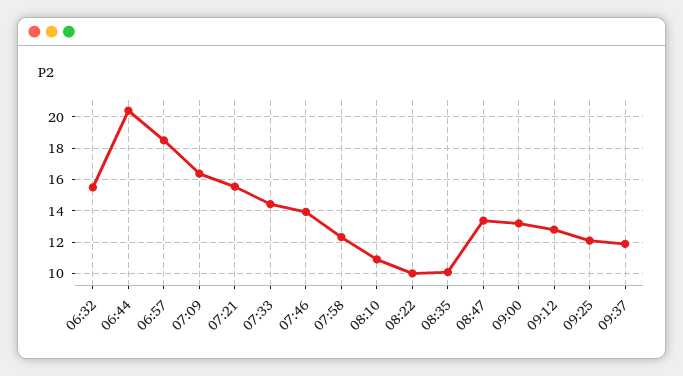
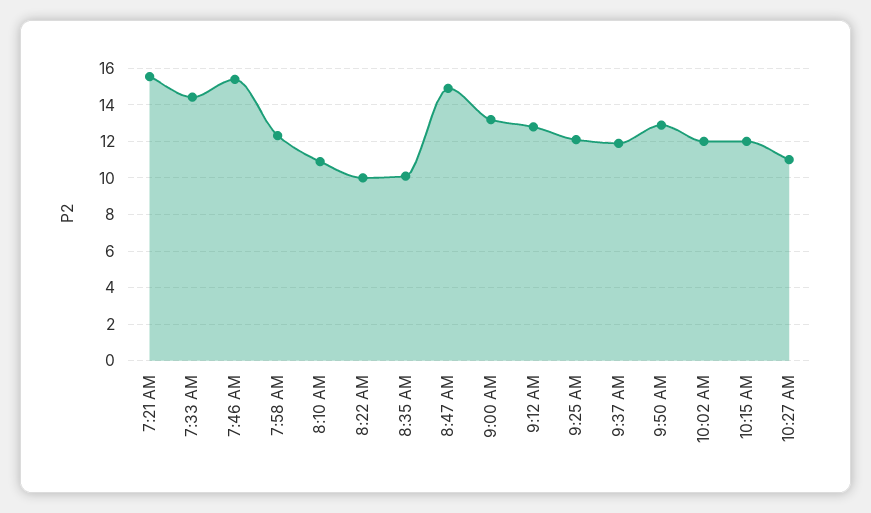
06:32: 15.5 -> none
06:44: 20.5 -> none
06:57: 18.5 -> none
07:09: 16.5 -> none
07:46: 14 -> 15.5
08:47: 13.5 -> 15
9:50 AM: none -> 13
10:02 AM: none -> 12
10:15 AM: none -> 12
10:27 AM: none -> 11

